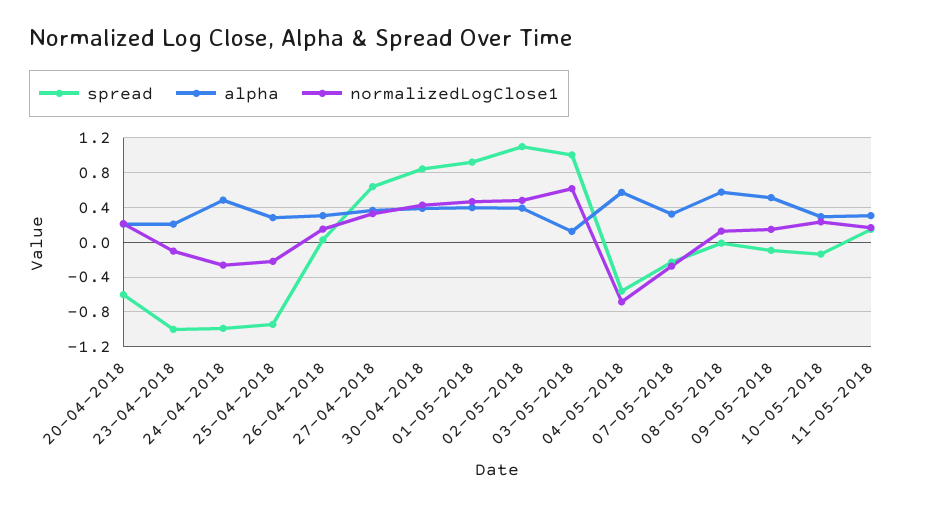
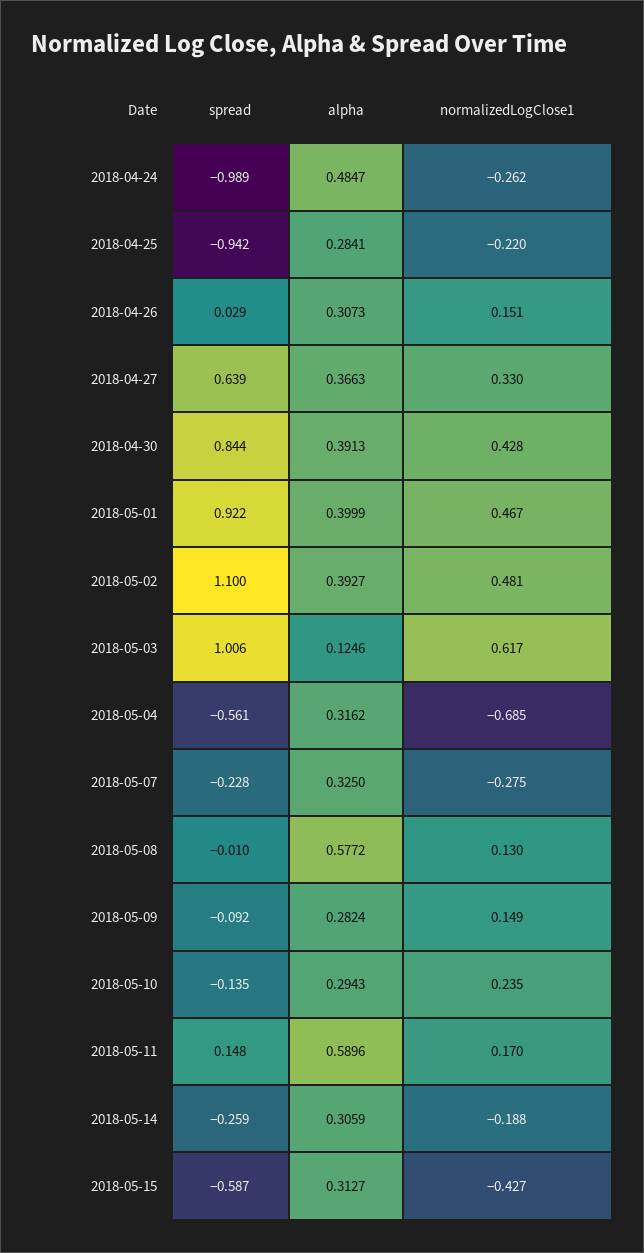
spread, 20-04-2018: -0.6 -> none
alpha, 20-04-2018: 0.2 -> none
normalizedLogClose1, 20-04-2018: 0.2 -> none
spread, 23-04-2018: -1 -> none
alpha, 23-04-2018: 0.2 -> none
normalizedLogClose1, 23-04-2018: -0.1 -> none
alpha, 04-05-2018: 0.6 -> 0.3162
alpha, 09-05-2018: 0.5 -> 0.2824
alpha, 11-05-2018: 0.3 -> 0.5896
spread, 2018-05-14: none -> -0.259
alpha, 2018-05-14: none -> 0.3059
normalizedLogClose1, 2018-05-14: none -> -0.188
spread, 2018-05-15: none -> -0.587
alpha, 2018-05-15: none -> 0.3127
normalizedLogClose1, 2018-05-15: none -> -0.427

